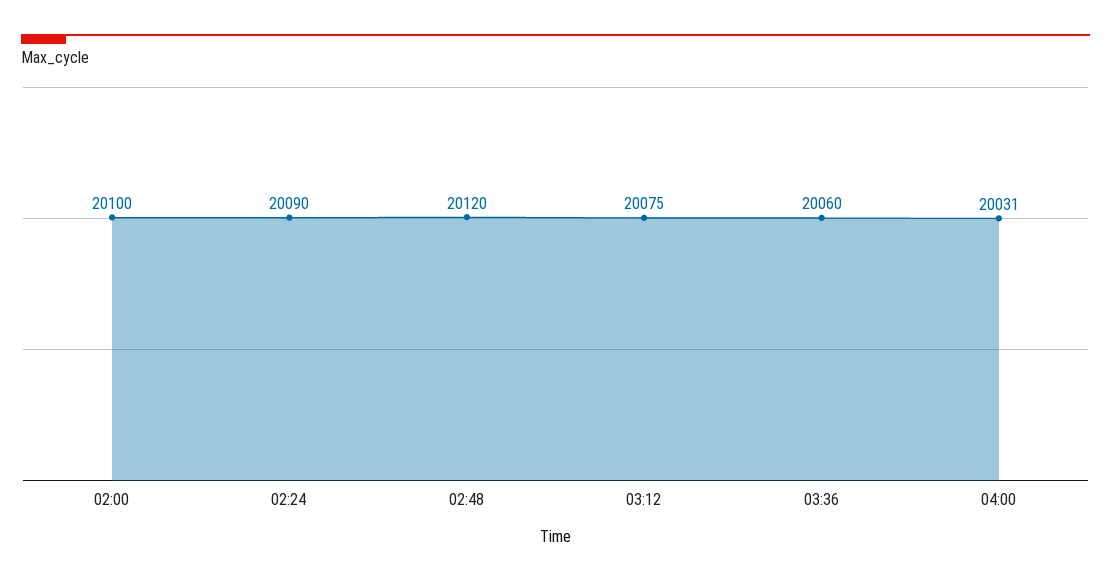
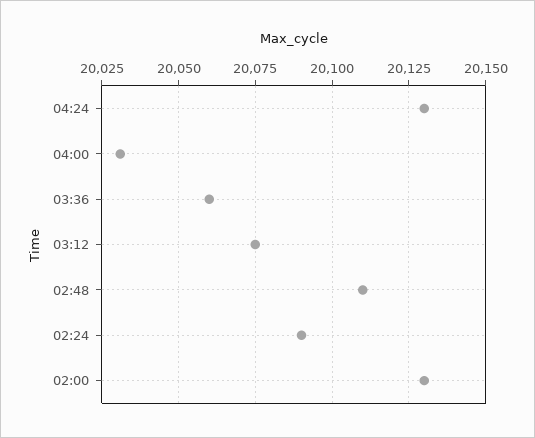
02:00: 20100 -> 20130
02:48: 20120 -> 20110
04:24: none -> 20130

